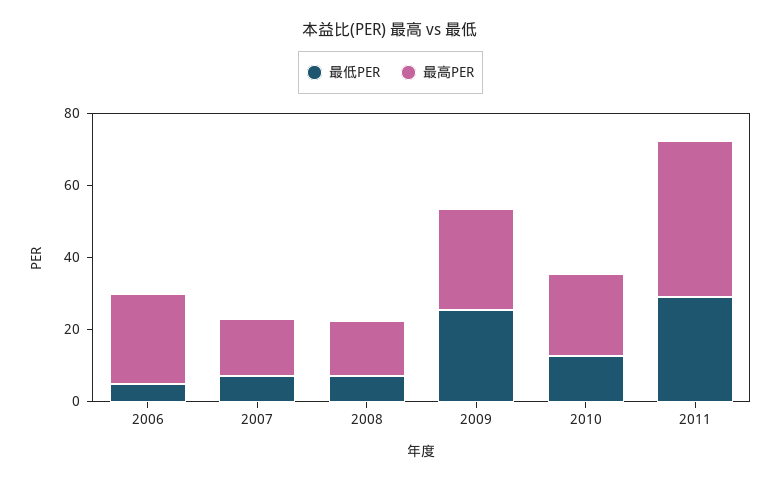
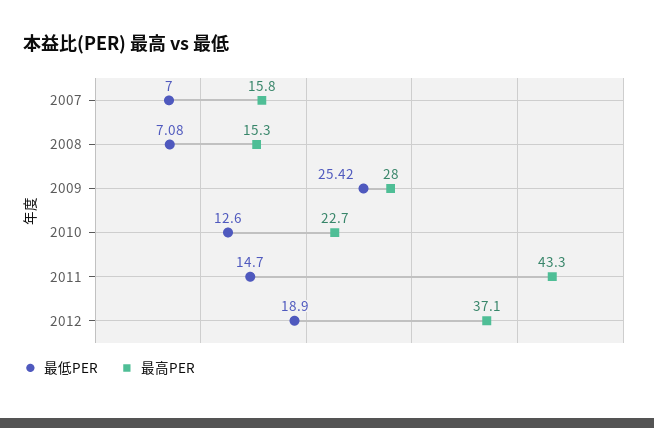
最低PER, 2006: 5 -> none
最高PER, 2006: 25 -> none
最低PER, 2011: 30 -> 14.7
最低PER, 2012: none -> 18.9
最高PER, 2012: none -> 37.1

